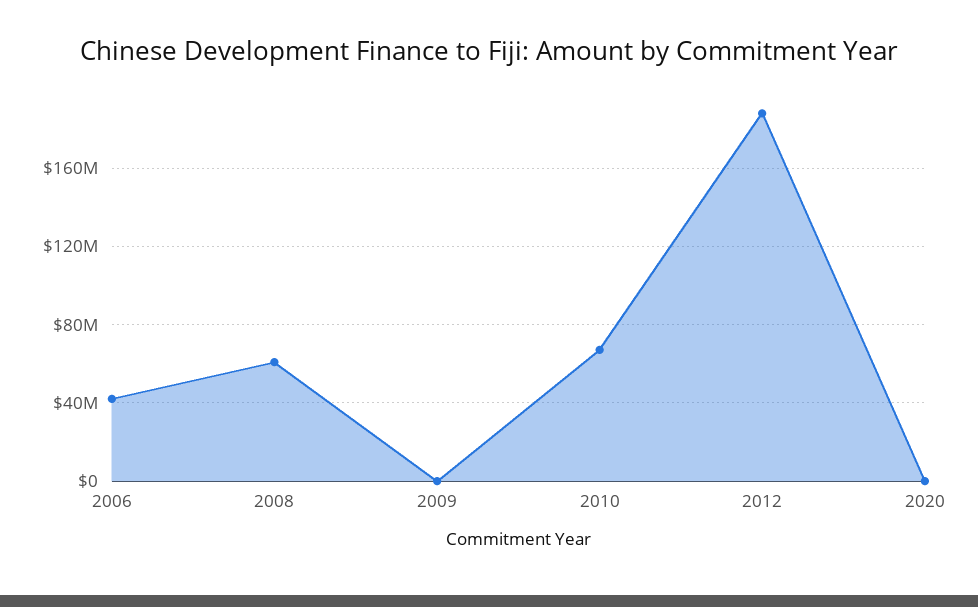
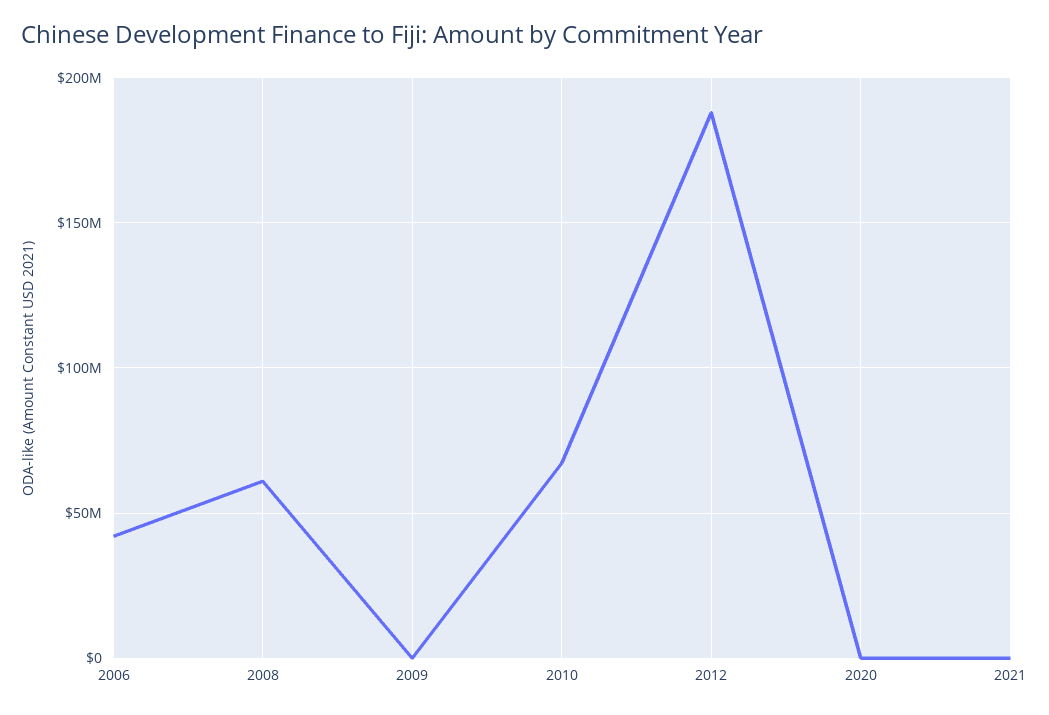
2021: none -> 0

